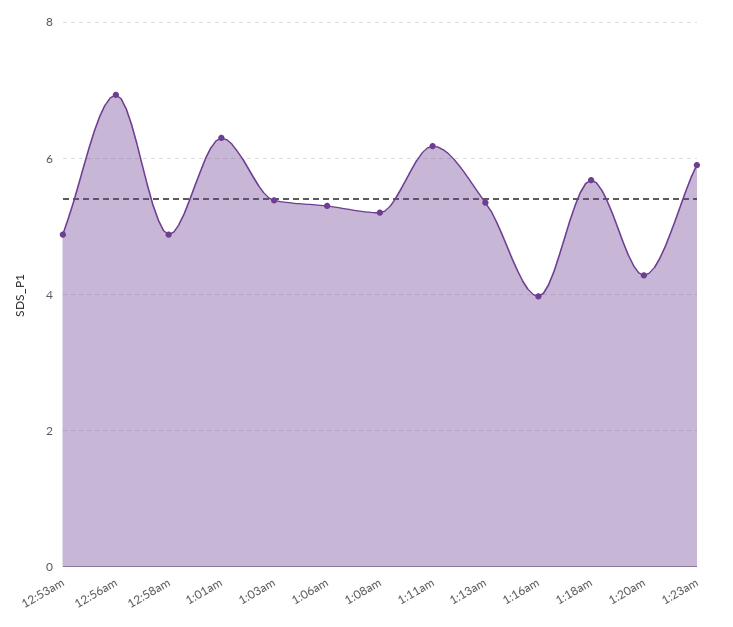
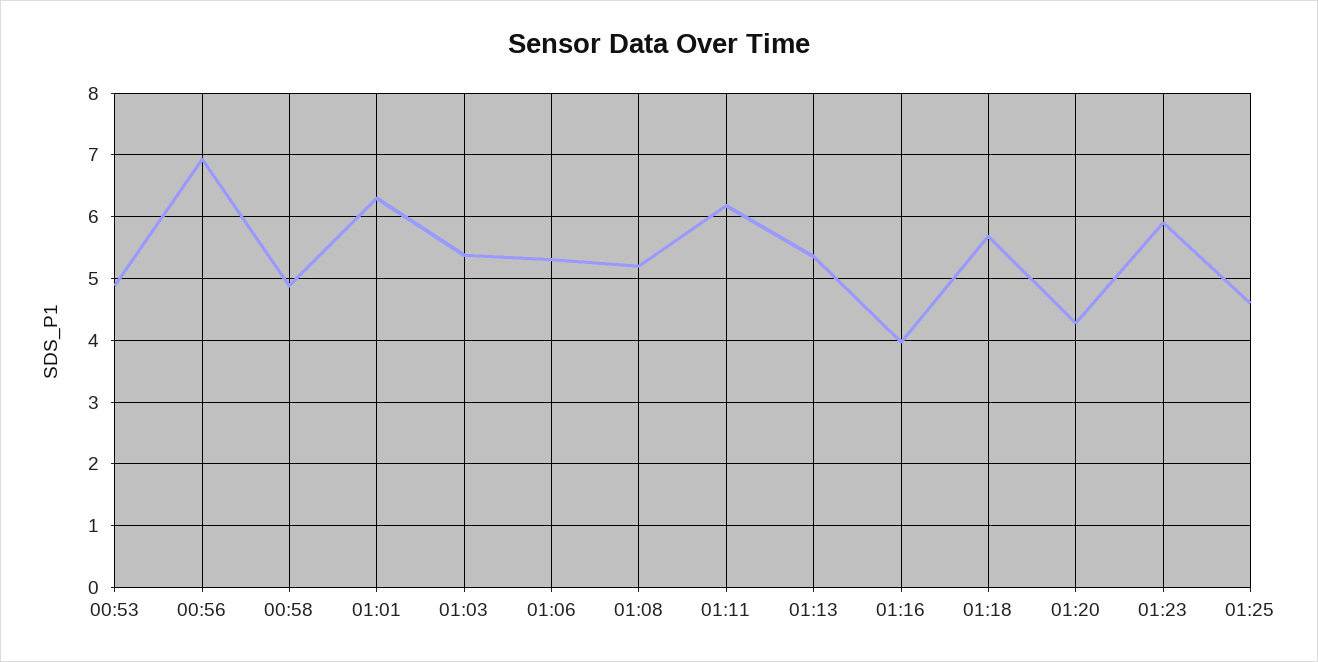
01:25: none -> 4.6

